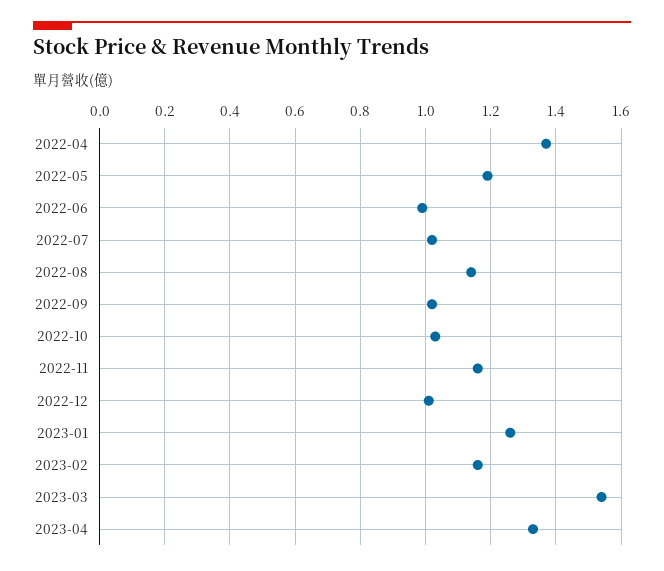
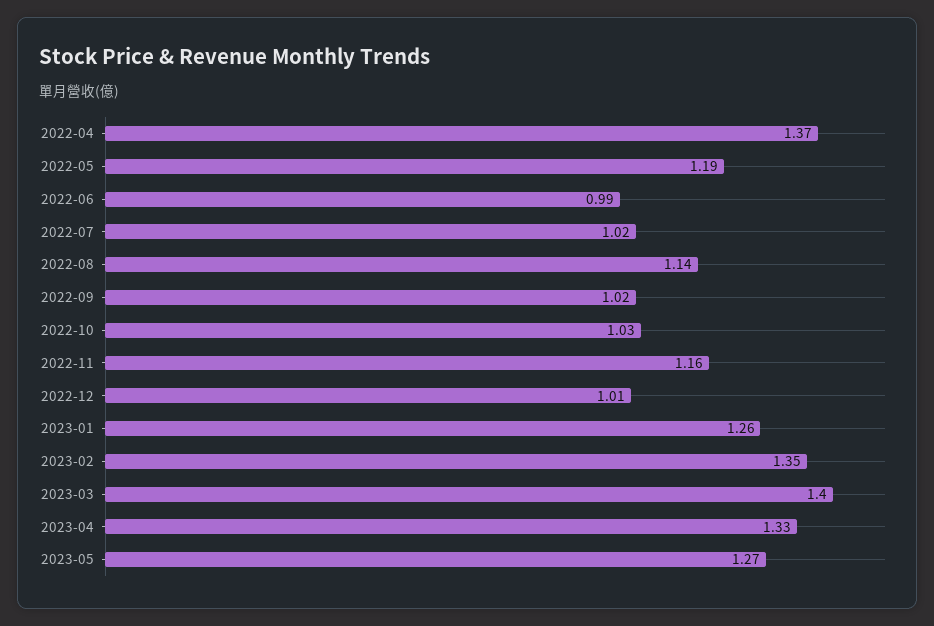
2023-02: 1.15 -> 1.35
2023-03: 1.55 -> 1.4
2023-05: none -> 1.27

